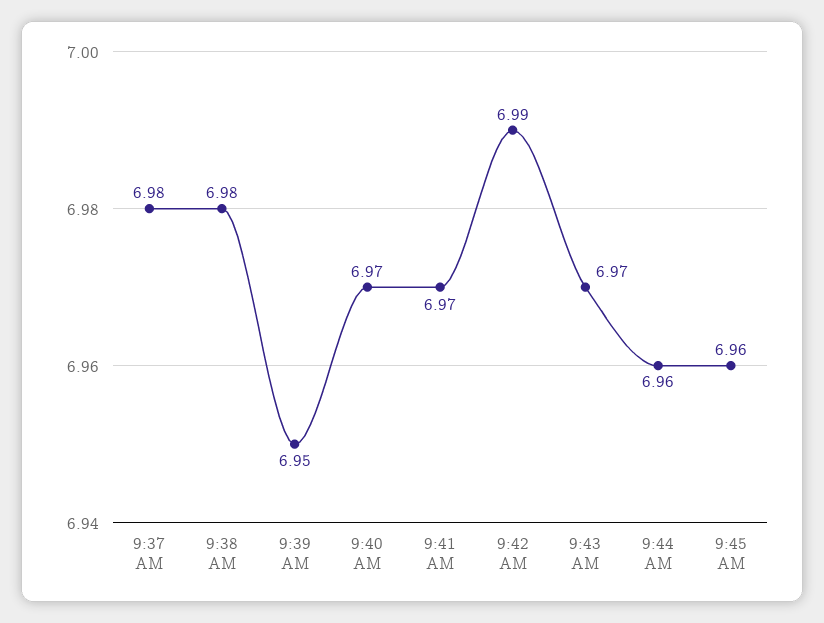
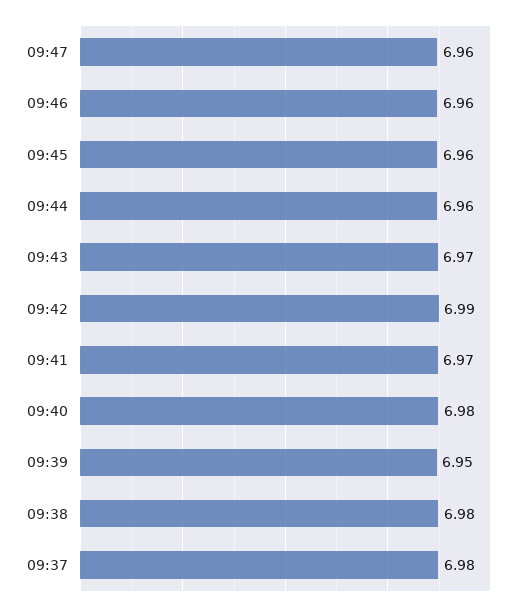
9:40 AM: 6.97 -> 6.98
09:47: none -> 6.96
09:46: none -> 6.96

